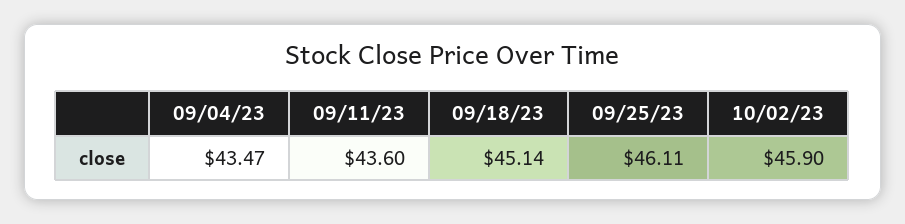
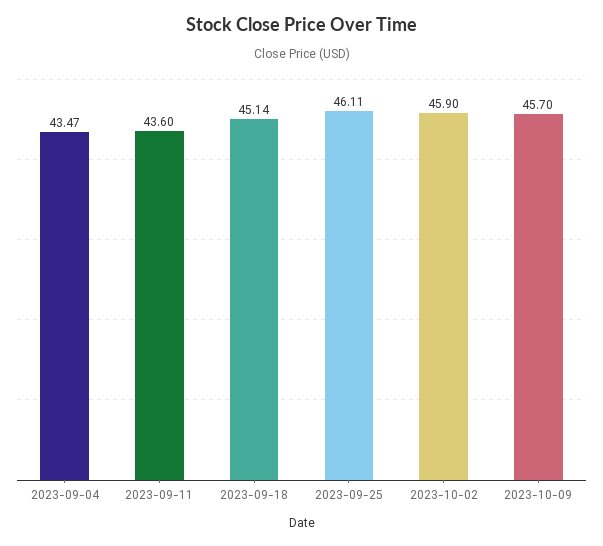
2023-10-09: none -> 45.7

